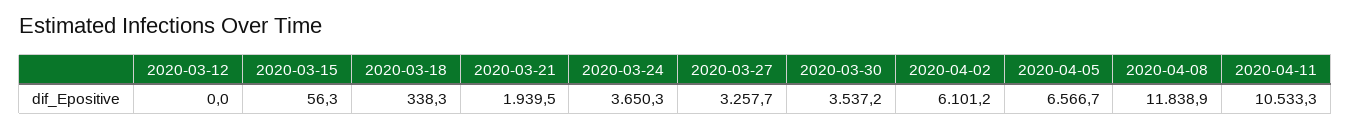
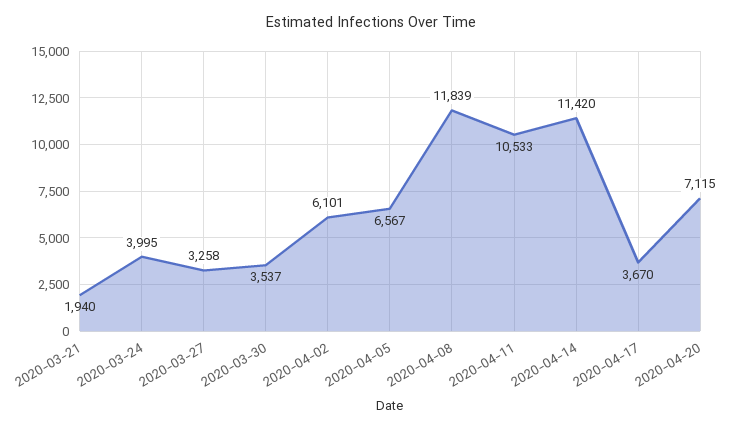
2020-03-12: 0 -> none
2020-03-15: 56.3 -> none
2020-03-18: 338.3 -> none
2020-03-24: 3650.3 -> 3995
2020-04-14: none -> 11420
2020-04-17: none -> 3670
2020-04-20: none -> 7115

